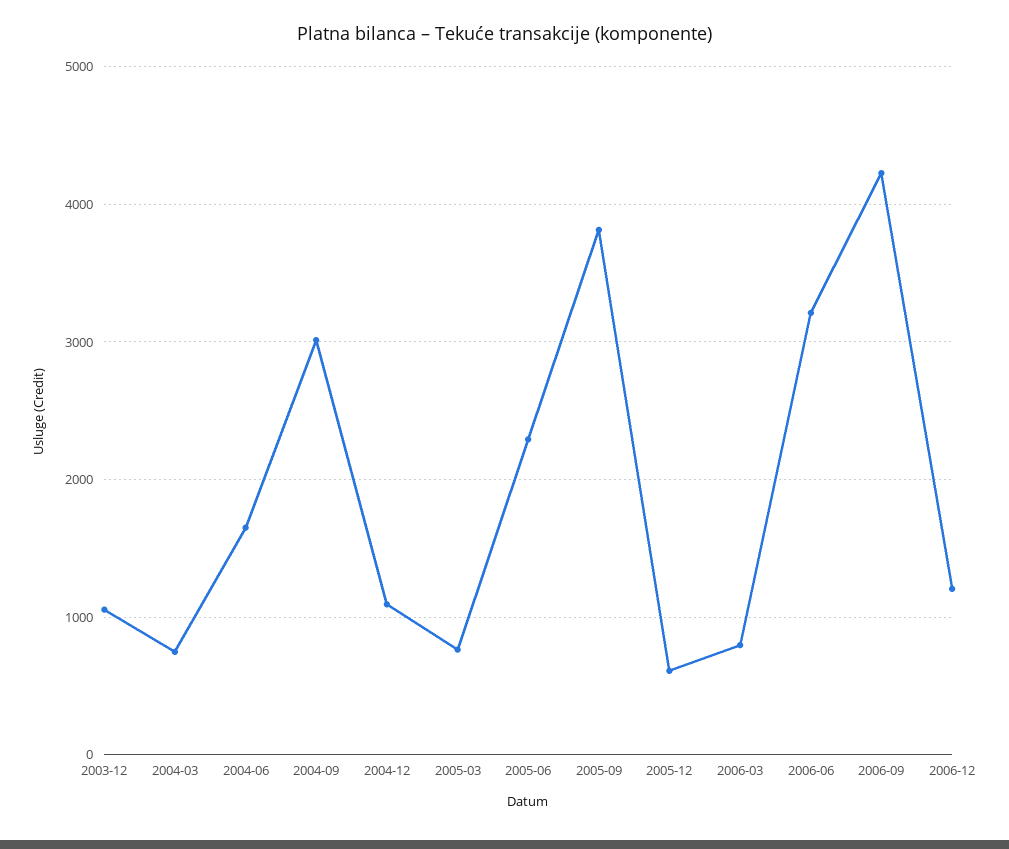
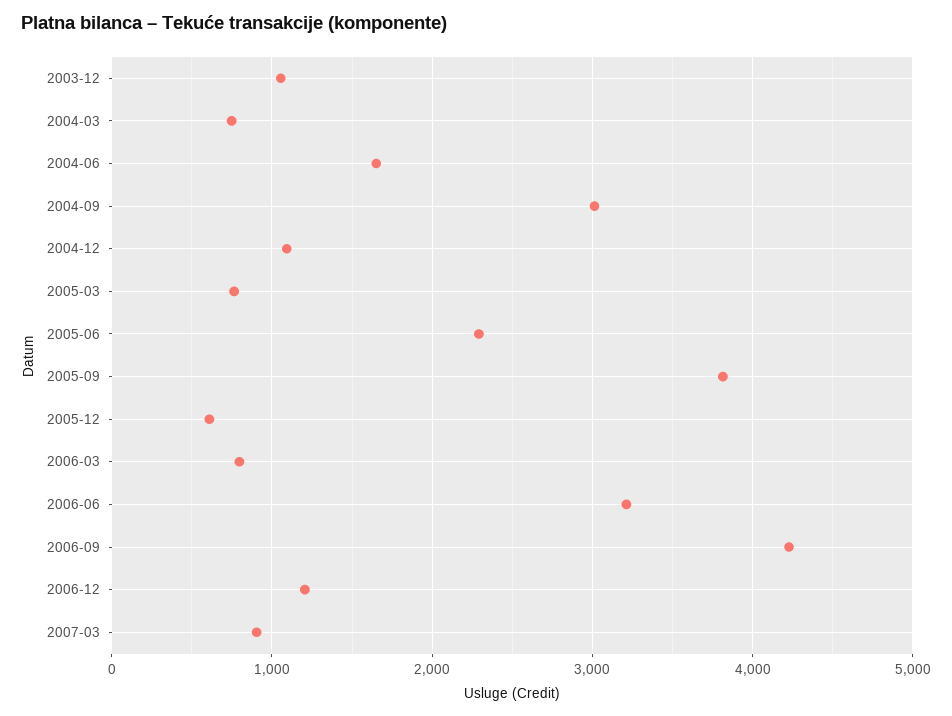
2007-03: none -> 900

